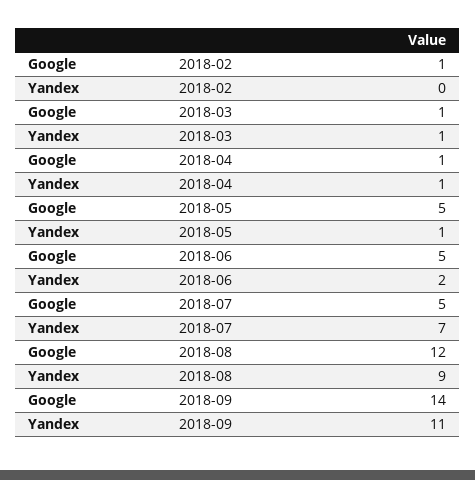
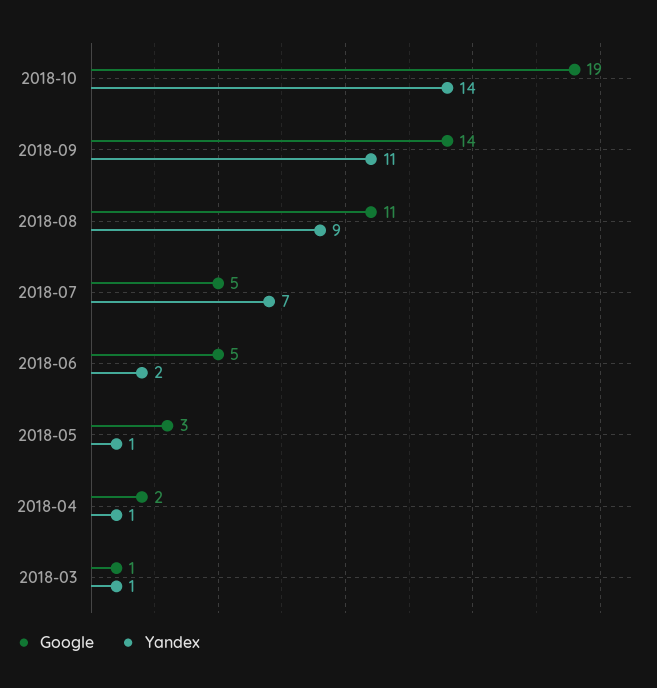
Google, 2018-02: 1 -> none
Yandex, 2018-02: 0 -> none
Google, 2018-04: 1 -> 2
Google, 2018-05: 5 -> 3
Google, 2018-08: 12 -> 11
Google, 2018-10: none -> 19
Yandex, 2018-10: none -> 14

